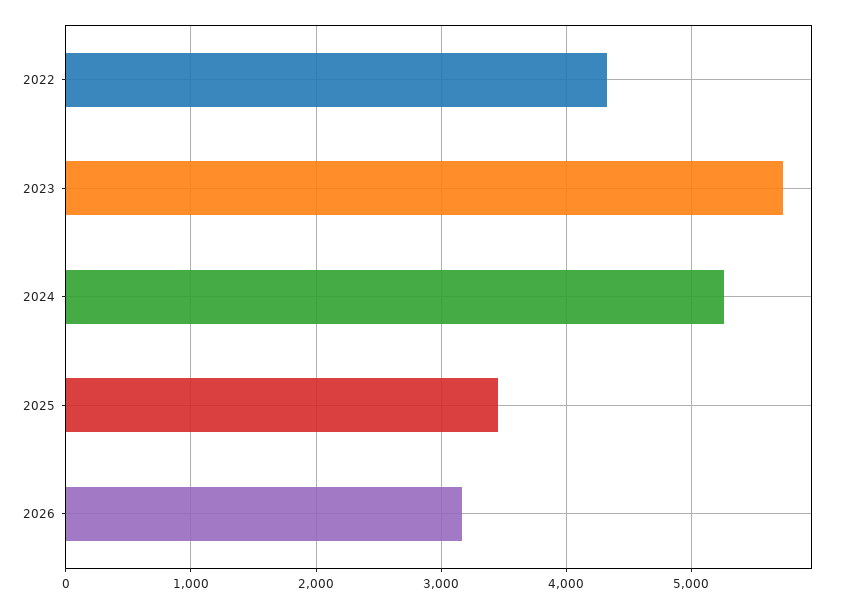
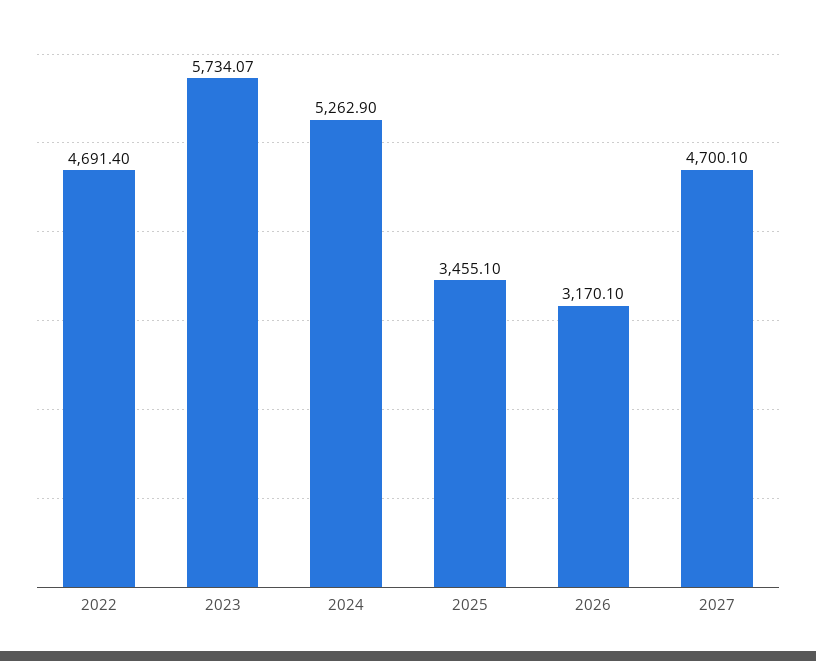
2022: 4300 -> 4691.4
2027: none -> 4700.1

